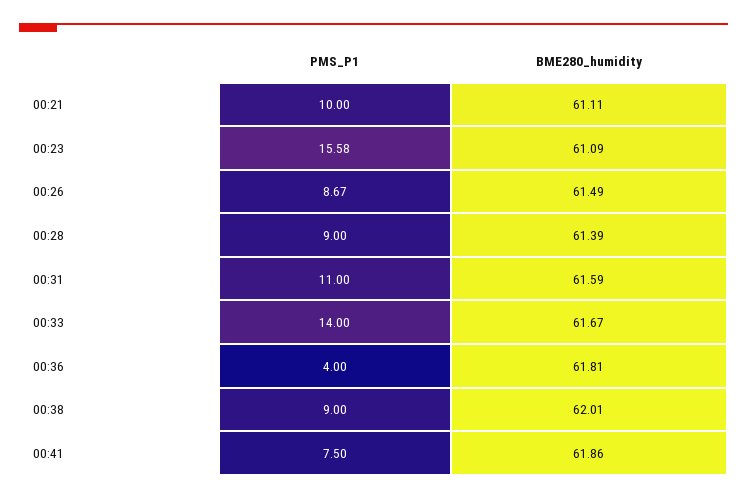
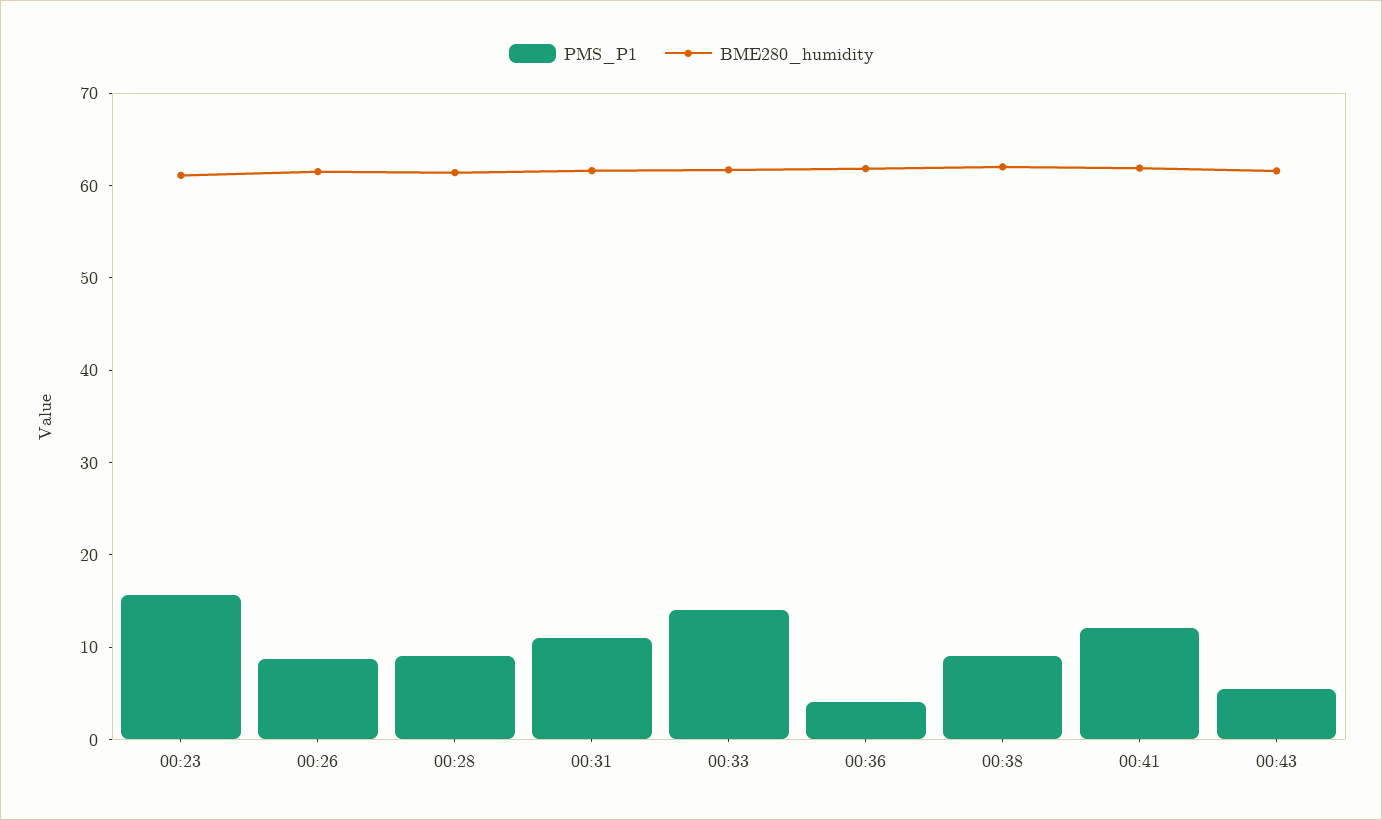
PMS_P1, 00:21: 10 -> none
BME280_humidity, 00:21: 61.11 -> none
PMS_P1, 00:41: 7.5 -> 12
PMS_P1, 00:43: none -> 6
BME280_humidity, 00:43: none -> 62

